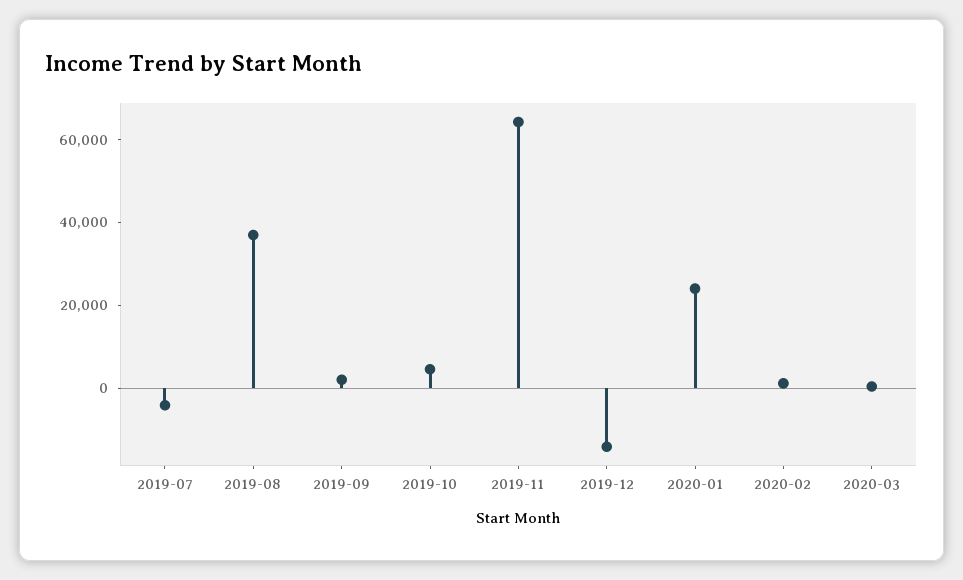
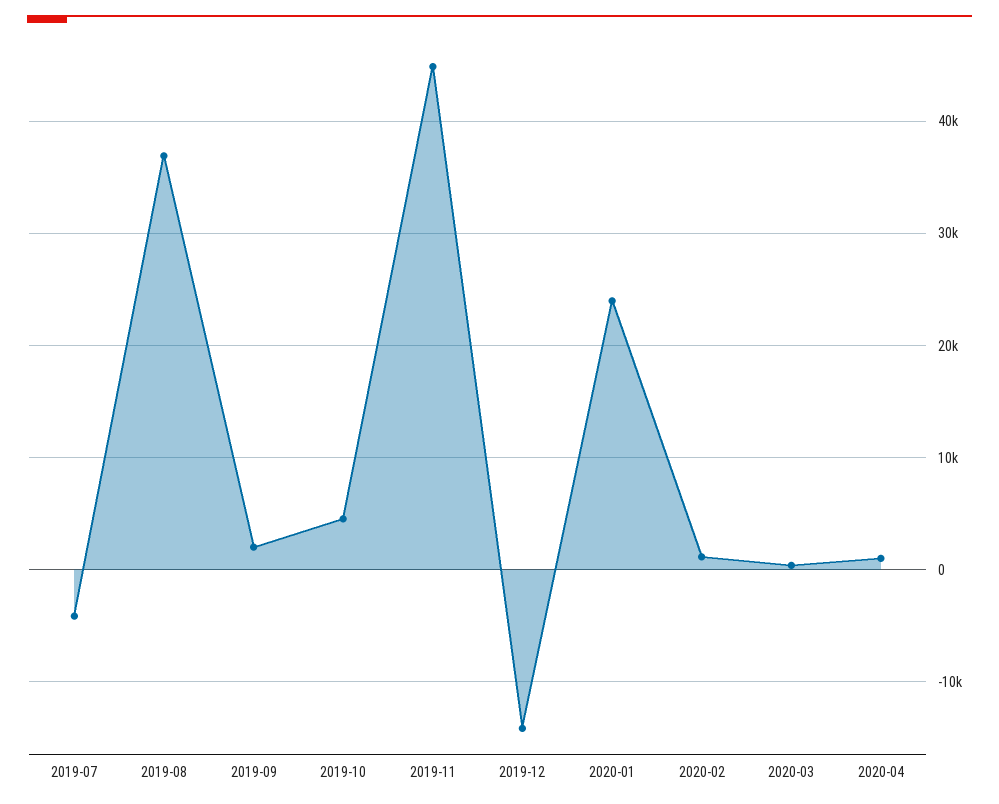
2019-11: 65000 -> 45000
2020-04: none -> 1000

